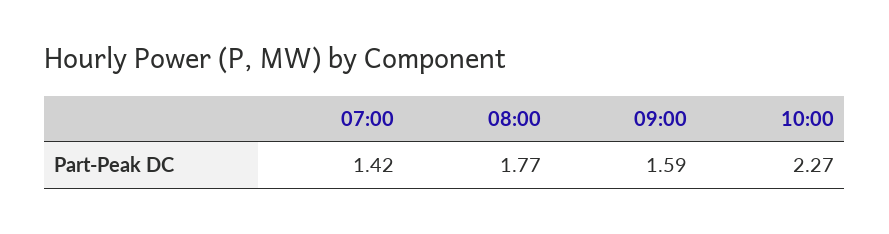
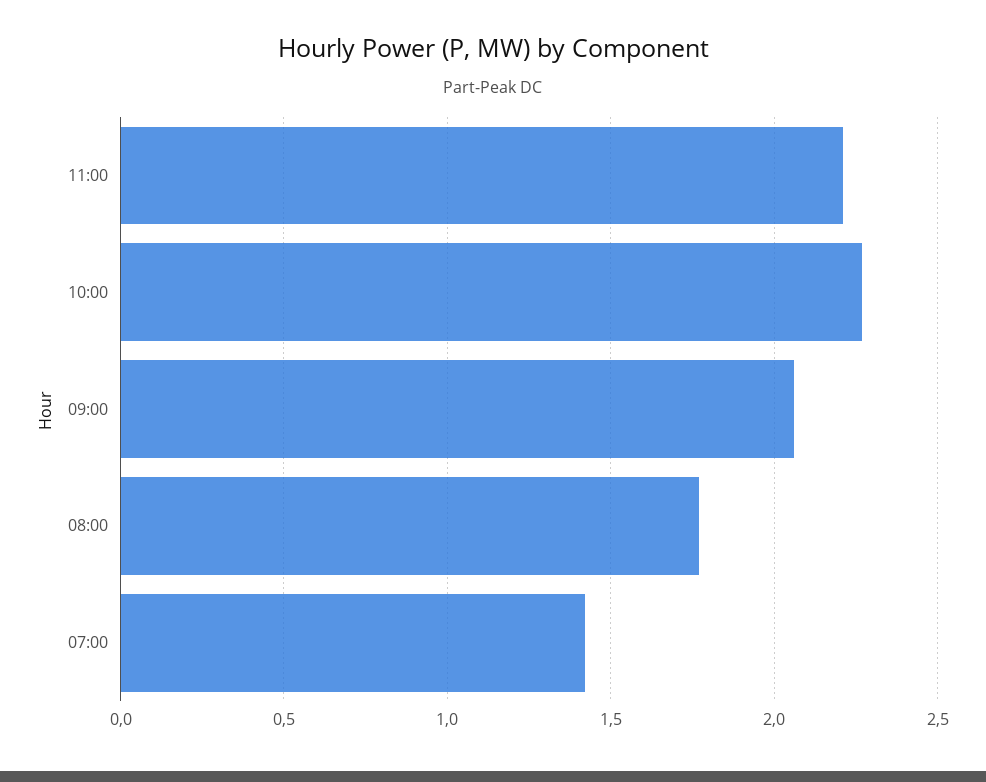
09:00: 1.59 -> 2.05
11:00: none -> 2.2

